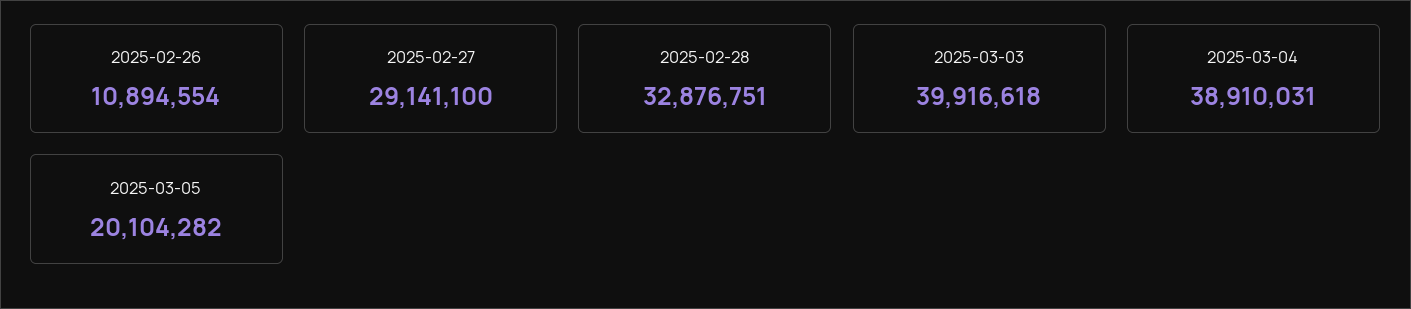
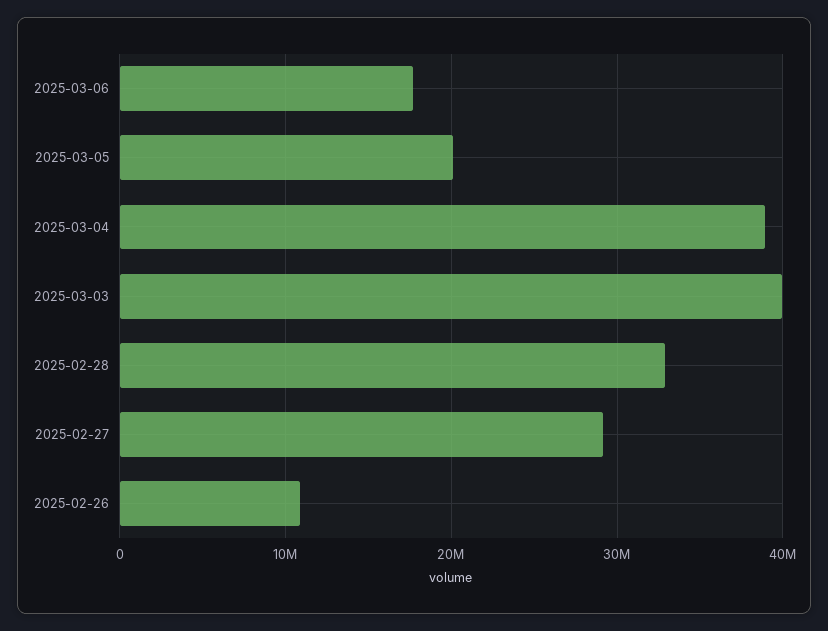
2025-03-06: none -> 18000000

